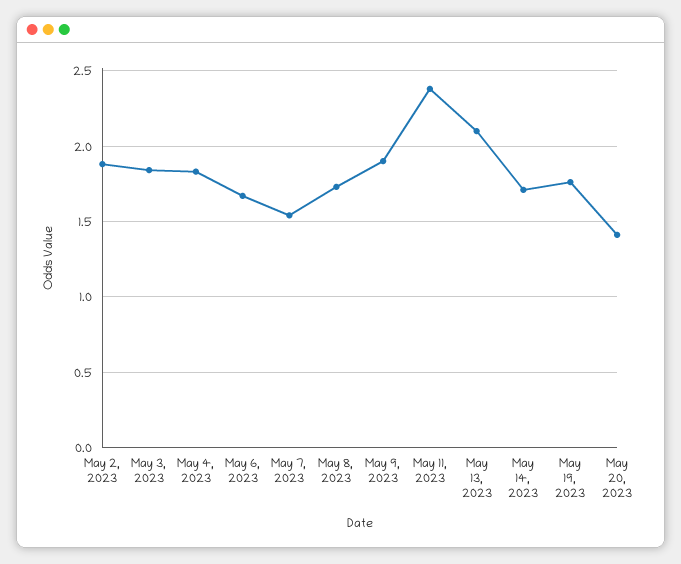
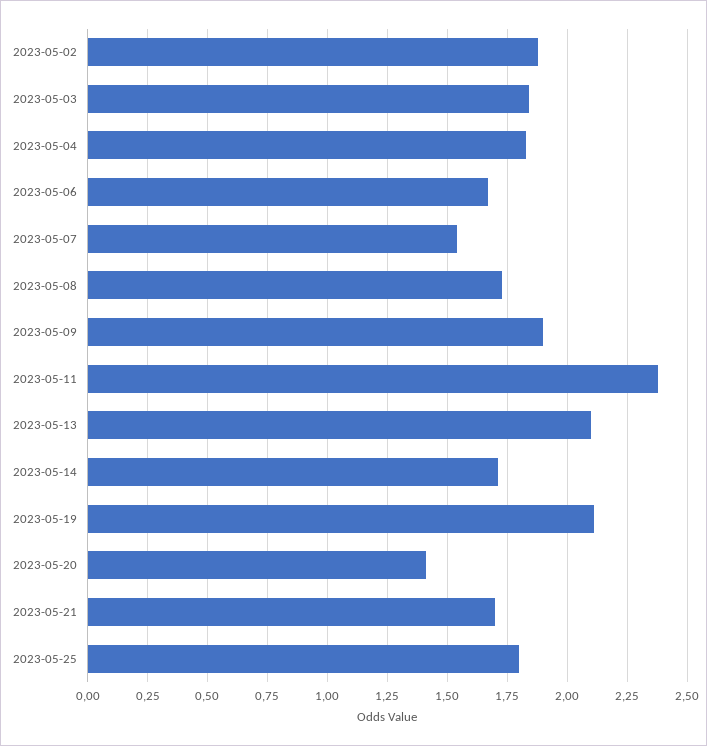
May 19, 2023: 1.75 -> 2.1
2023-05-21: none -> 1.7
2023-05-25: none -> 1.8

